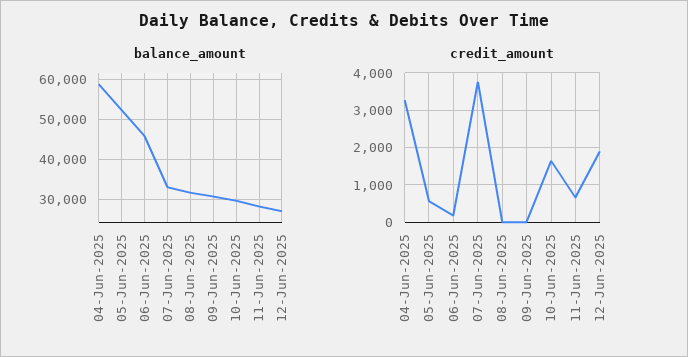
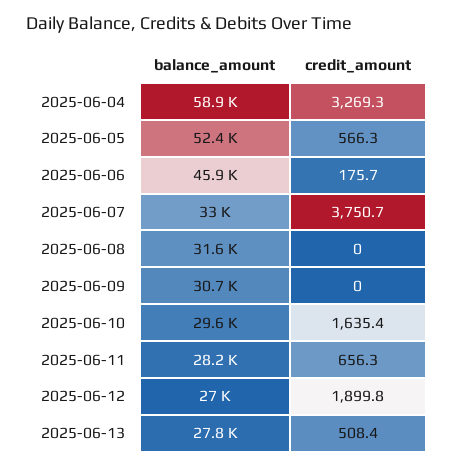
balance_amount, 2025-06-13: none -> 27800
credit_amount, 2025-06-13: none -> 508.4

